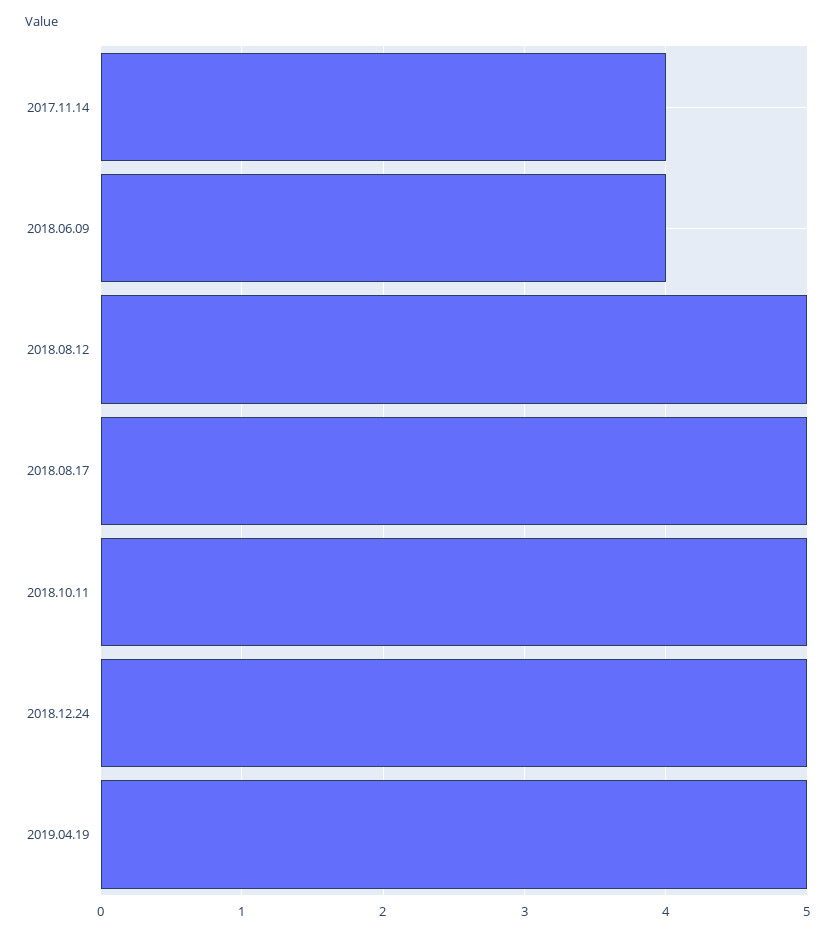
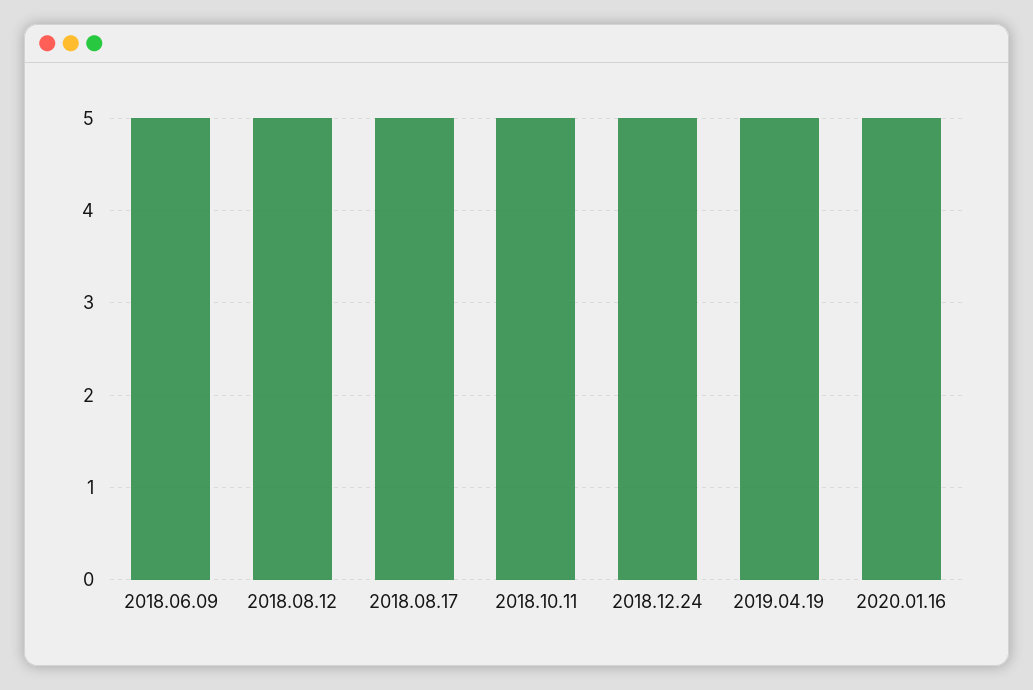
2017.11.14: 4 -> none
2018.06.09: 4 -> 5
2020.01.16: none -> 5

